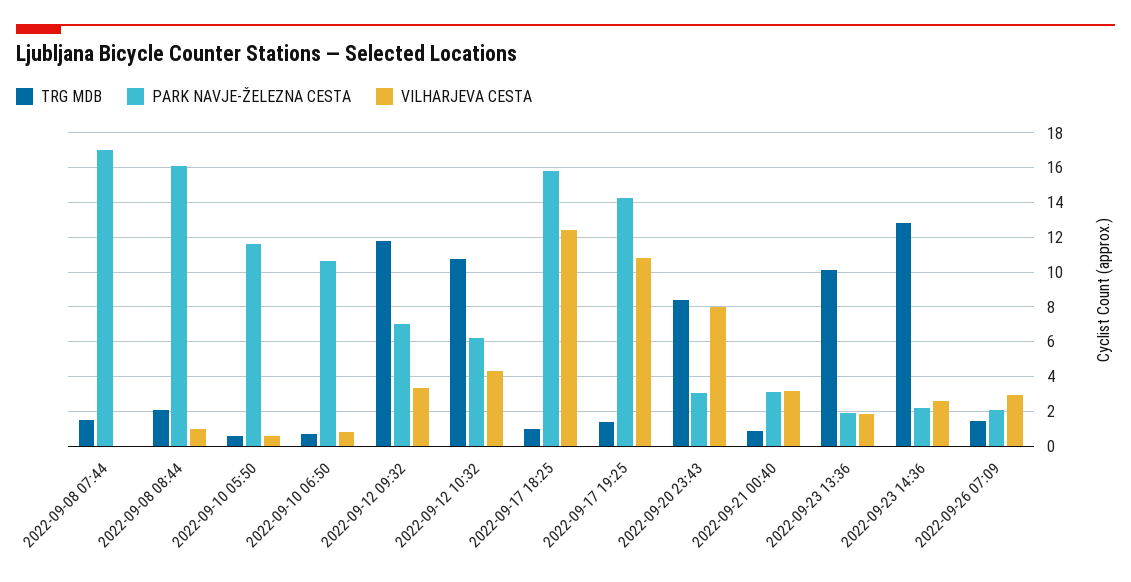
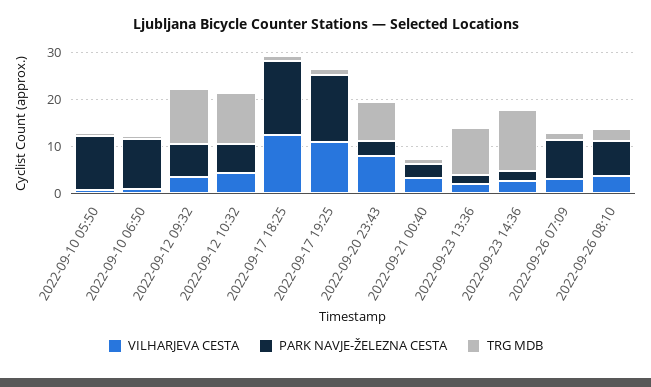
TRG MDB, 2022-09-08 07:44: 1.5 -> none
PARK NAVJE-ŽELEZNA CESTA, 2022-09-08 07:44: 17 -> none
VILHARJEVA CESTA, 2022-09-08 07:44: 0 -> none
TRG MDB, 2022-09-08 08:44: 2 -> none
PARK NAVJE-ŽELEZNA CESTA, 2022-09-08 08:44: 16 -> none
VILHARJEVA CESTA, 2022-09-08 08:44: 1 -> none
PARK NAVJE-ŽELEZNA CESTA, 2022-09-26 07:09: 2 -> 8
VILHARJEVA CESTA, 2022-09-26 08:10: none -> 4
PARK NAVJE-ŽELEZNA CESTA, 2022-09-26 08:10: none -> 8
TRG MDB, 2022-09-26 08:10: none -> 2

